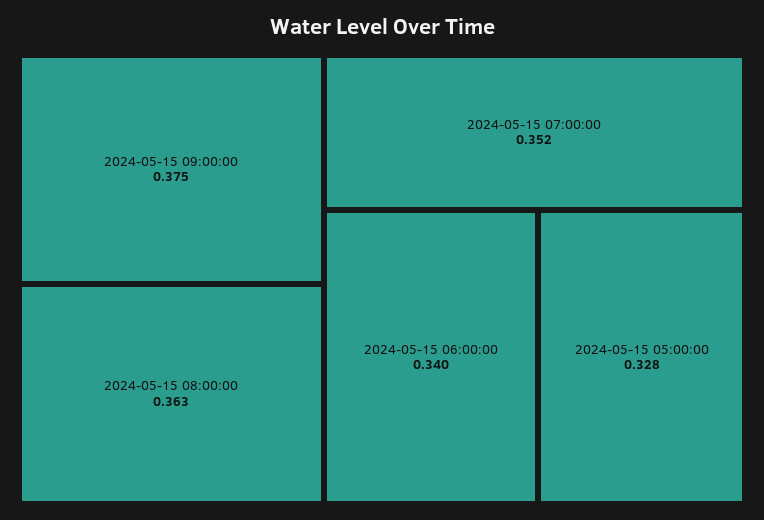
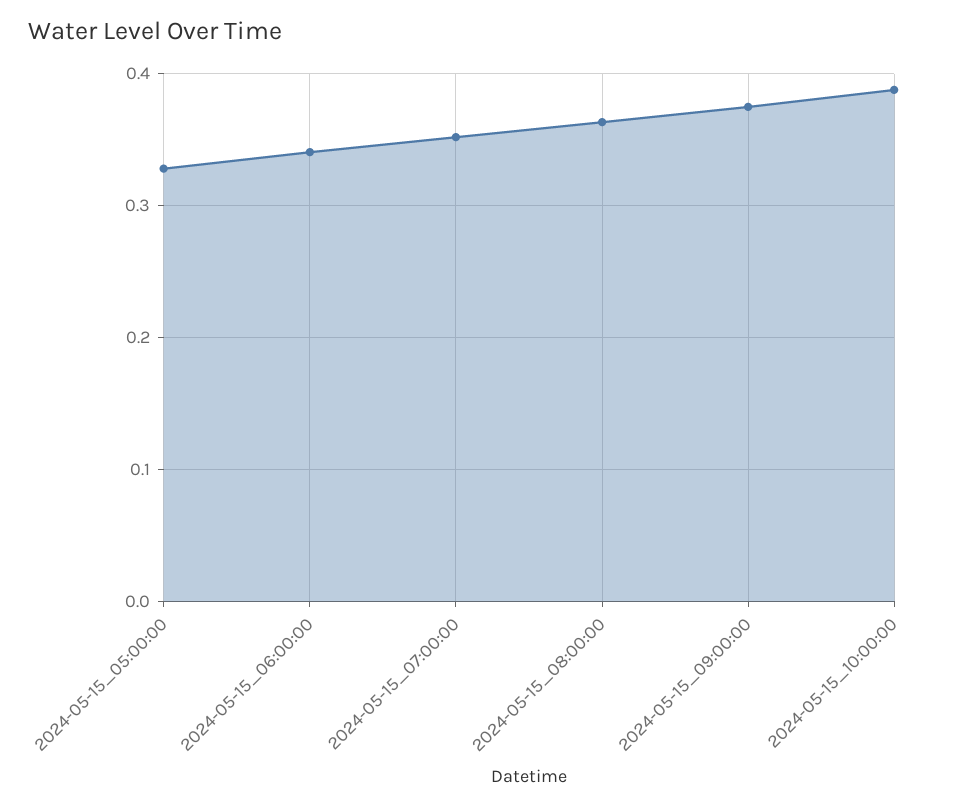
2024-05-15_10:00:00: none -> 0.39

